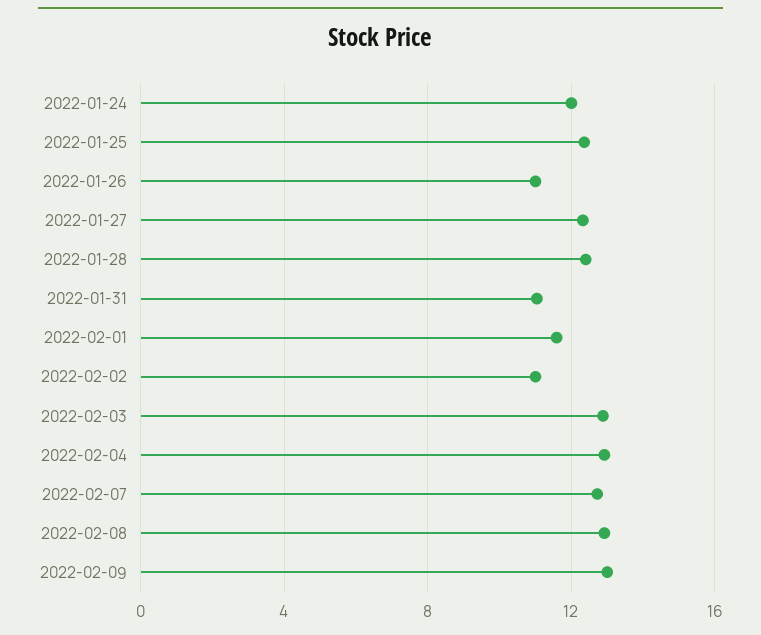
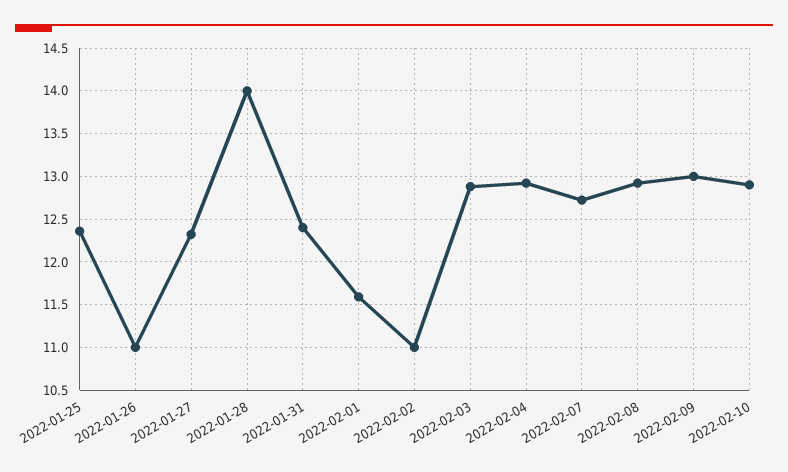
2022-01-24: 12 -> none
2022-01-28: 12.5 -> 14
2022-01-31: 11 -> 12.4
2022-02-10: none -> 12.9

